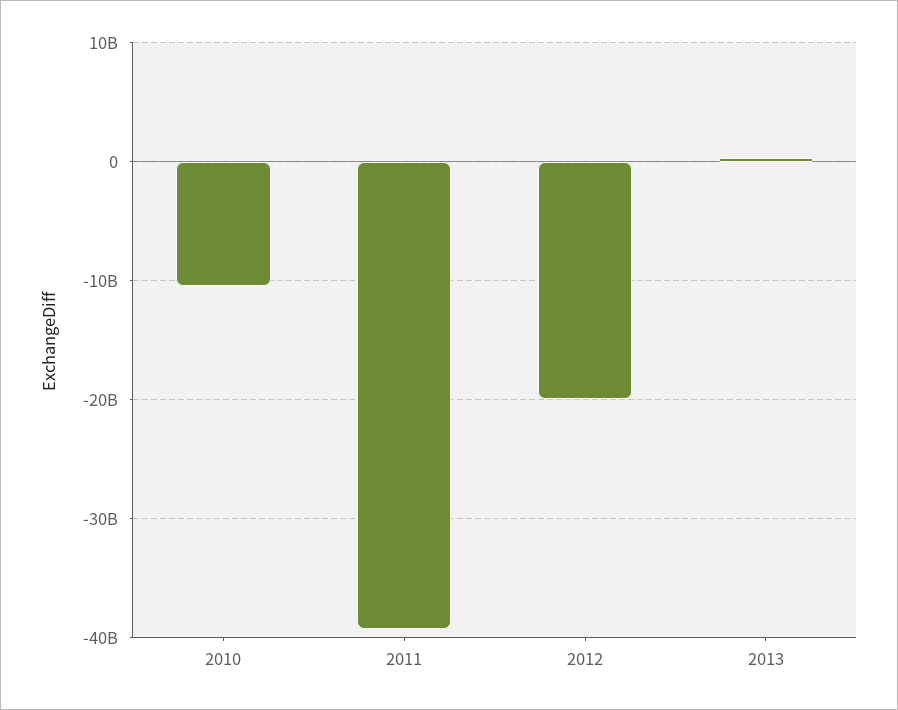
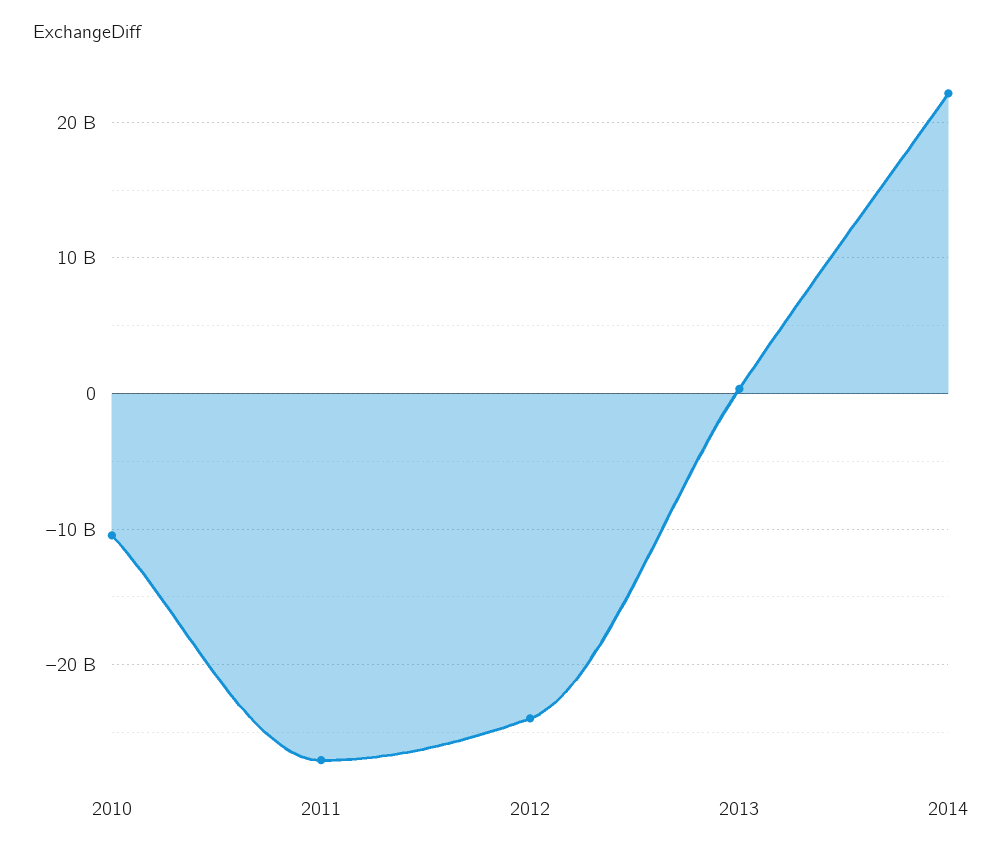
2011: -39000000000 -> -27000000000
2012: -20000000000 -> -24000000000
2014: none -> 22000000000

